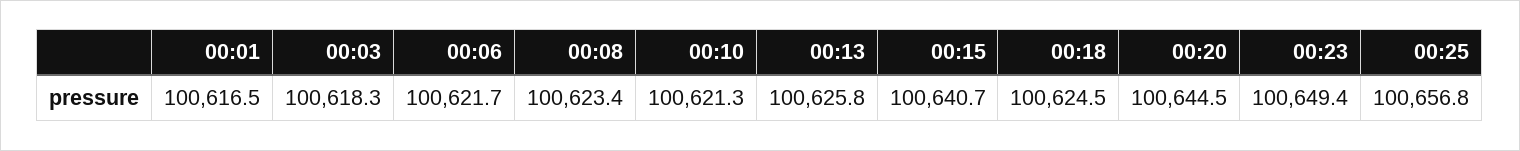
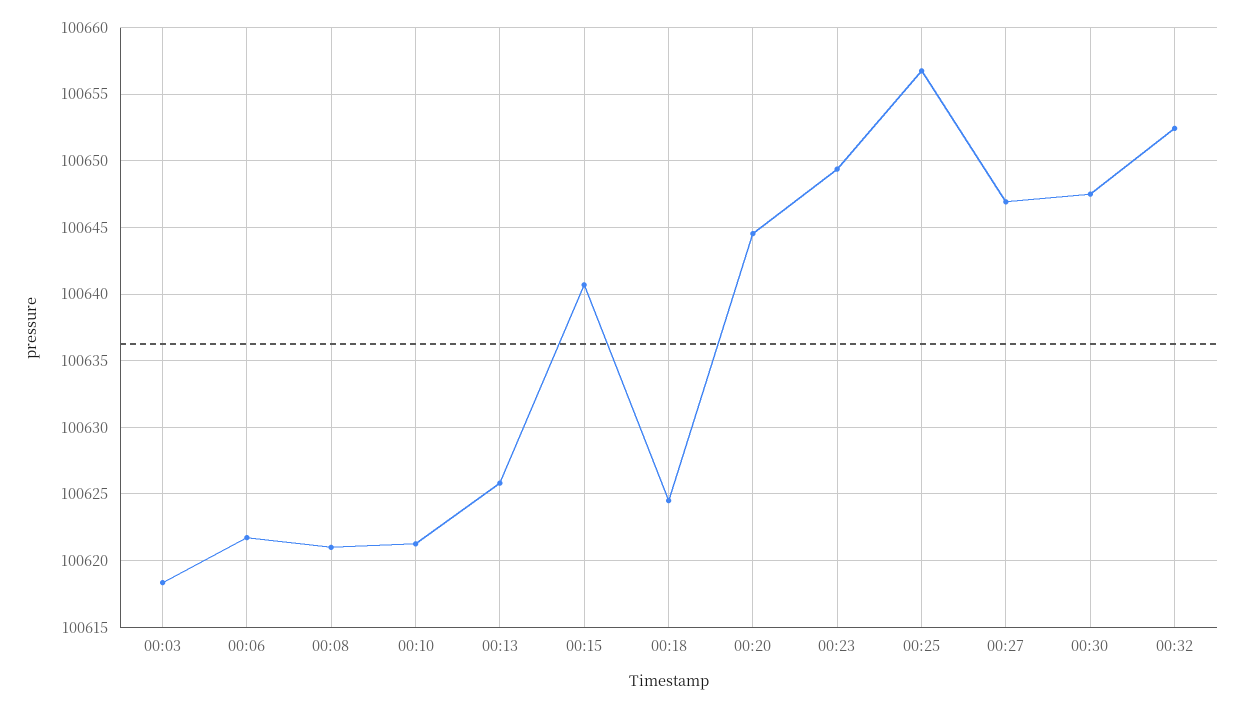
00:01: 100616.5 -> none
00:08: 100623.4 -> 100621
00:27: none -> 100647
00:30: none -> 100647.5
00:32: none -> 100652.5

